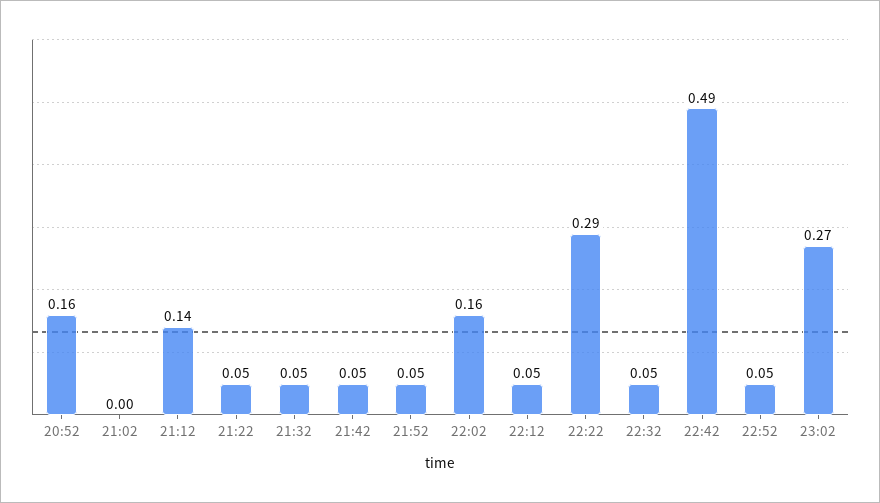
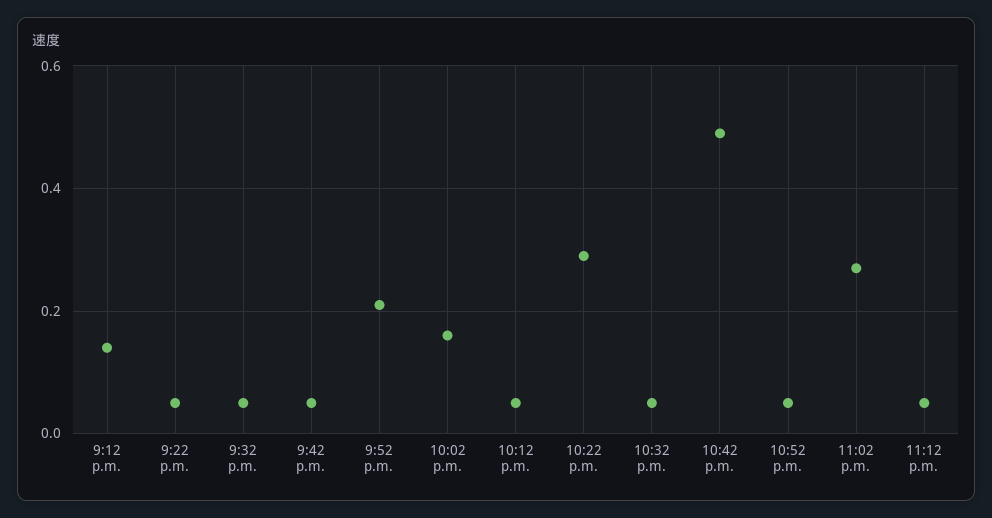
20:52: 0.16 -> none
21:02: 0 -> none
21:52: 0.05 -> 0.2
11:12 p.m.: none -> 0.05

